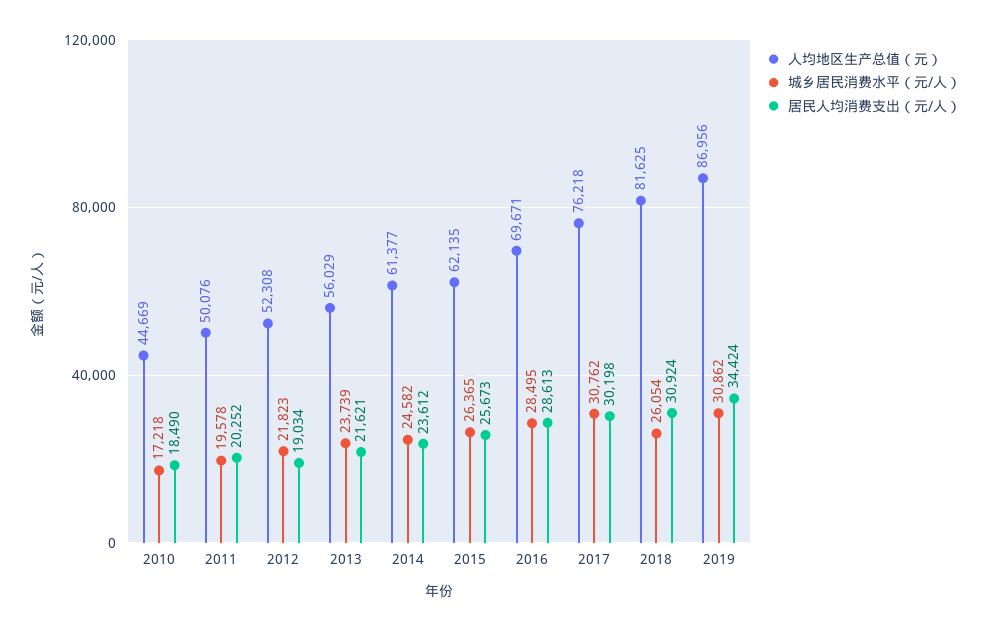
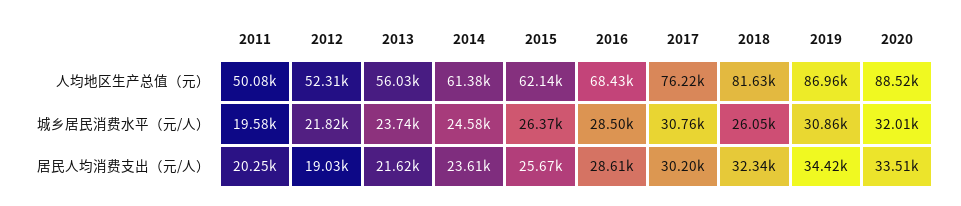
人均地区生产总值（元）, 2010: 44669 -> none
城乡居民消费水平（元/人）, 2010: 17218 -> none
居民人均消费支出（元/人）, 2010: 18490 -> none
人均地区生产总值（元）, 2016: 69671 -> 68430
居民人均消费支出（元/人）, 2018: 30924 -> 32340
人均地区生产总值（元）, 2020: none -> 88520
城乡居民消费水平（元/人）, 2020: none -> 32010
居民人均消费支出（元/人）, 2020: none -> 33510

